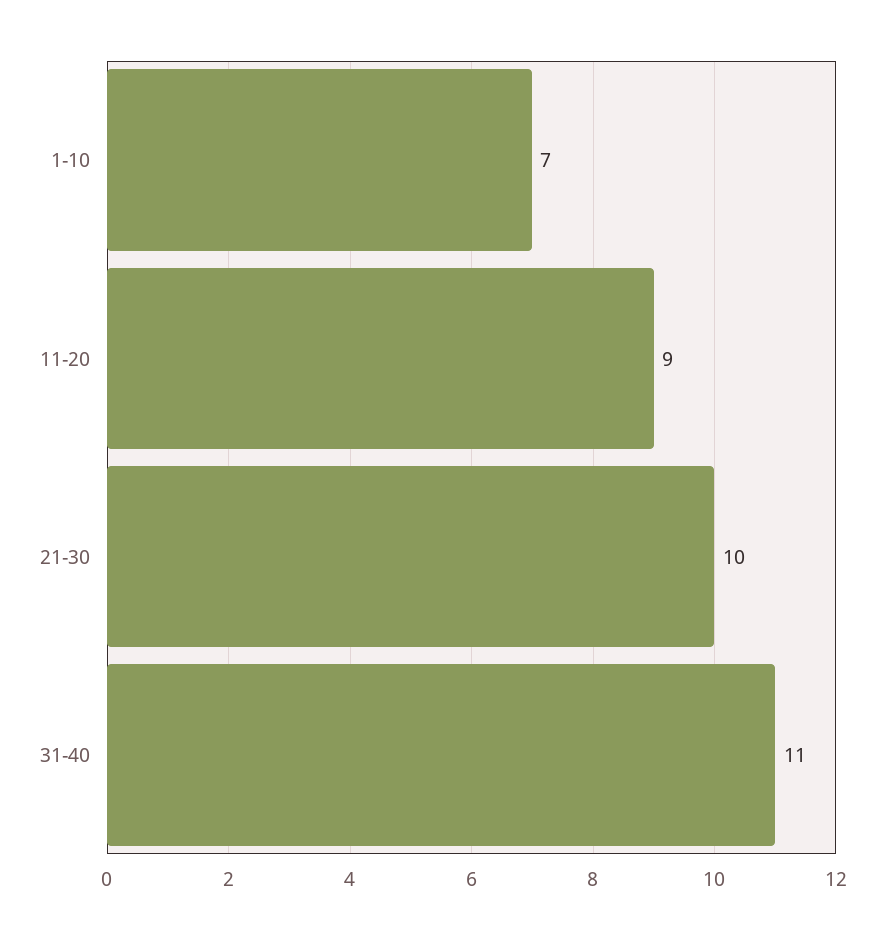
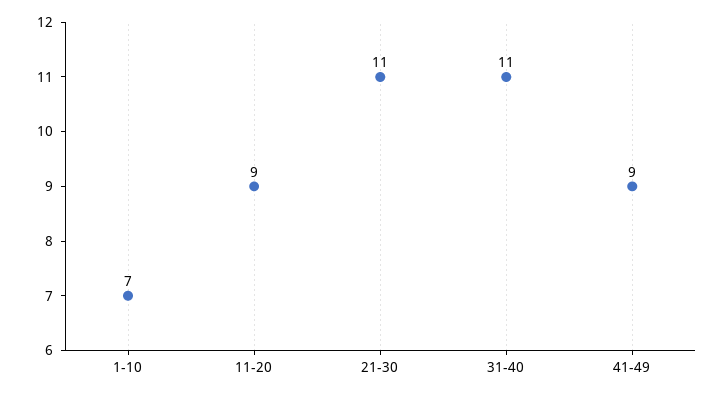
21-30: 10 -> 11
41-49: none -> 9

